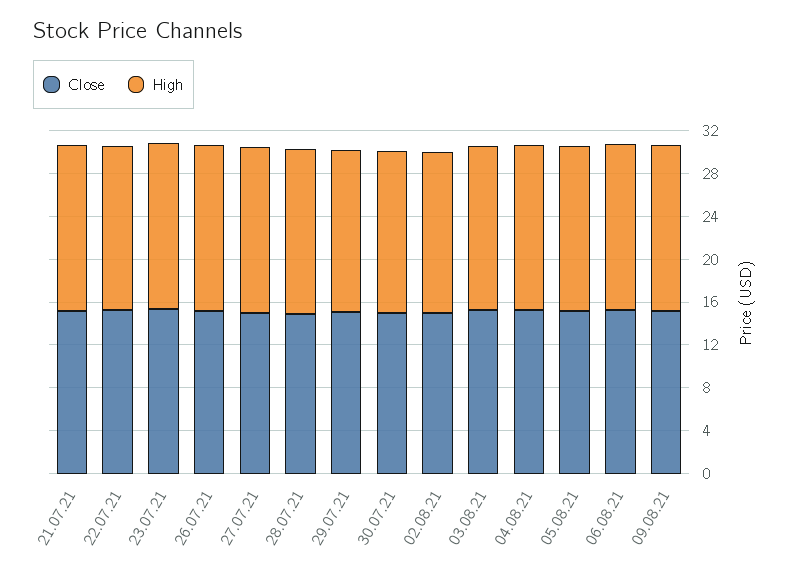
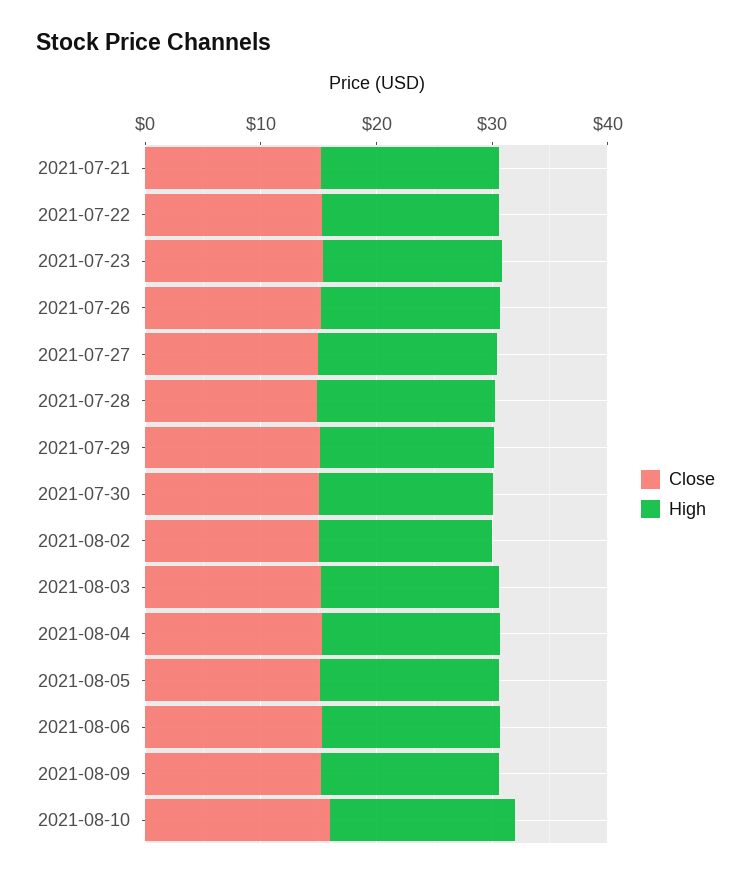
Close, 2021-08-10: none -> 16
High, 2021-08-10: none -> 16

